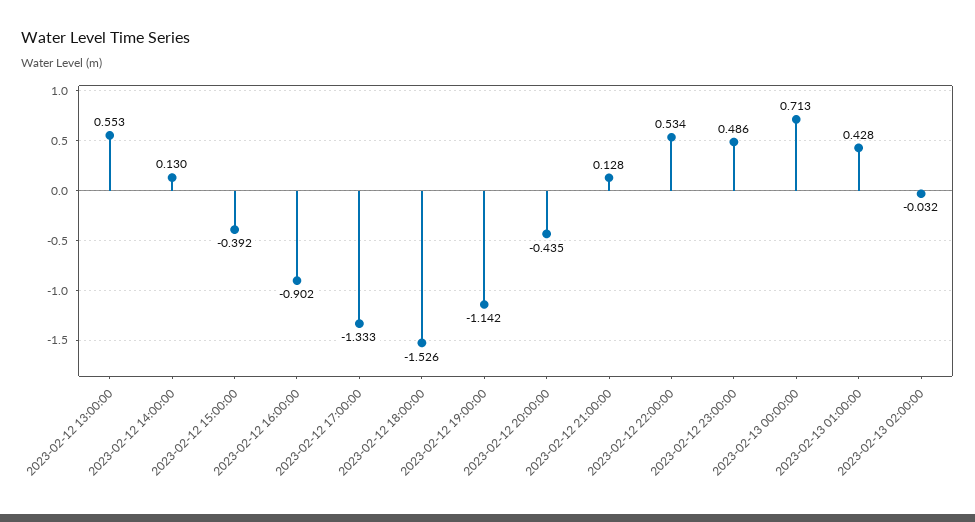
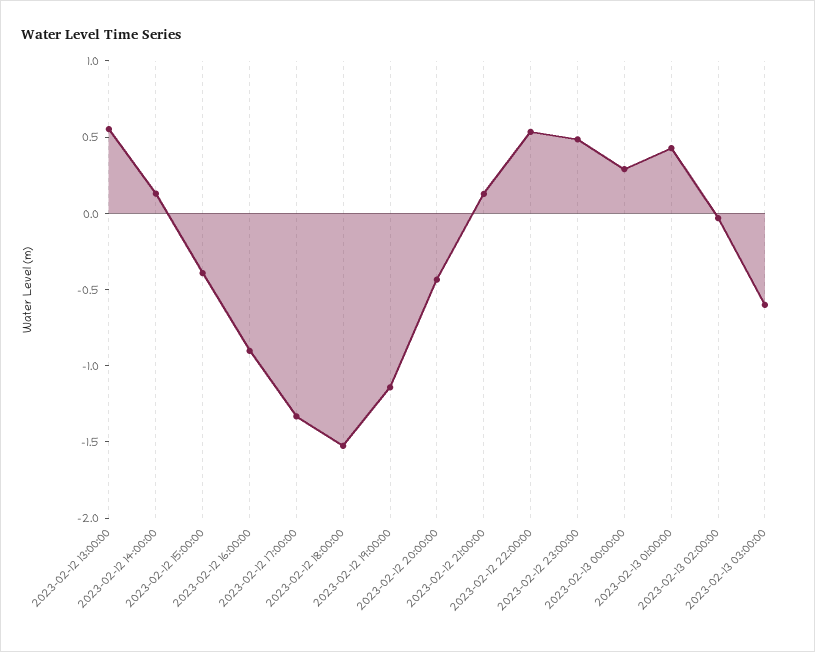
2023-02-13 00:00:00: 0.713 -> 0.3
2023-02-13 03:00:00: none -> -0.6

